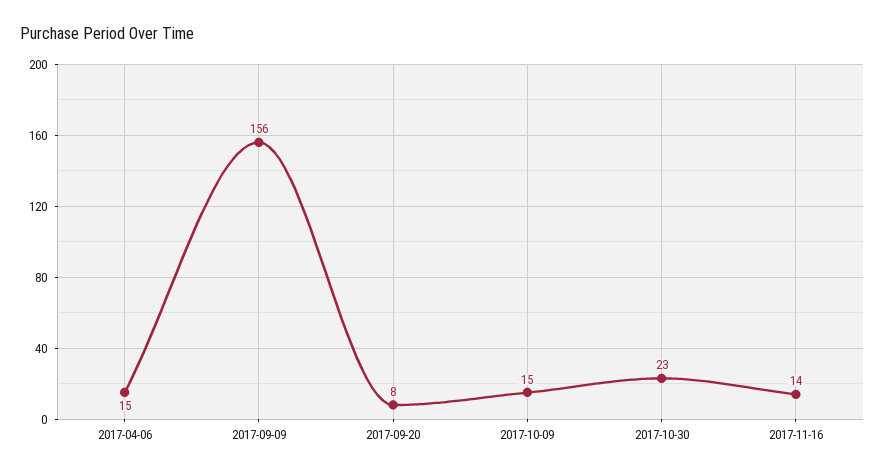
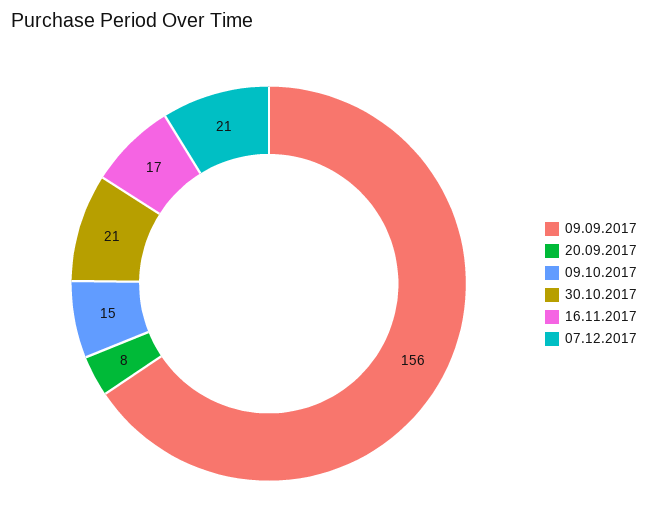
2017-04-06: 15 -> none
2017-10-30: 23 -> 21
2017-11-16: 14 -> 17
07.12.2017: none -> 21

